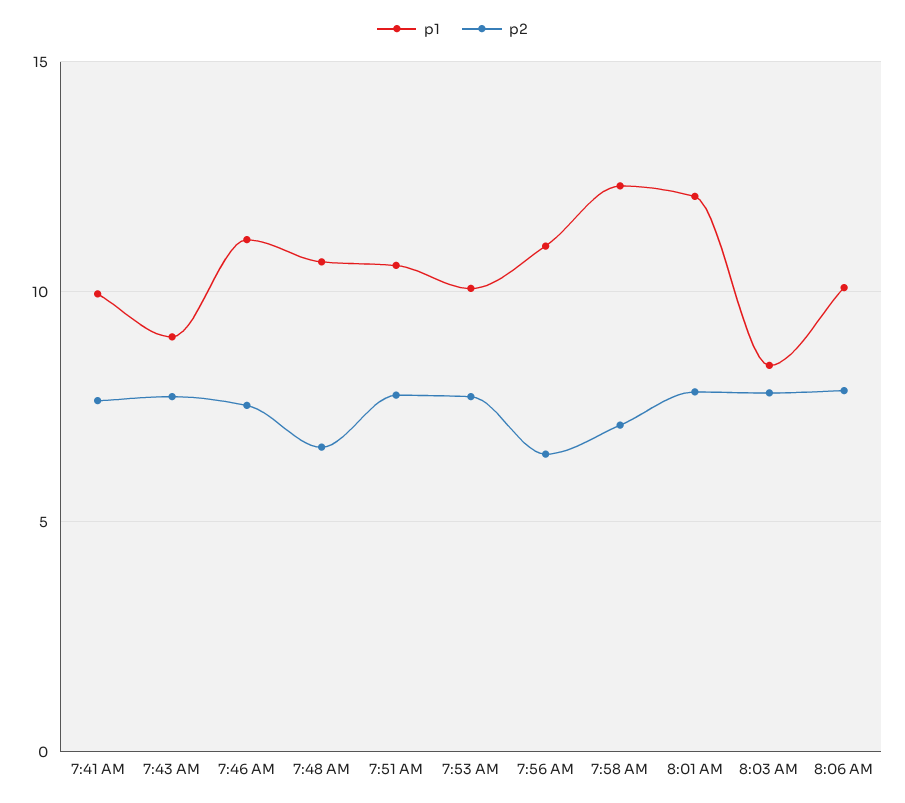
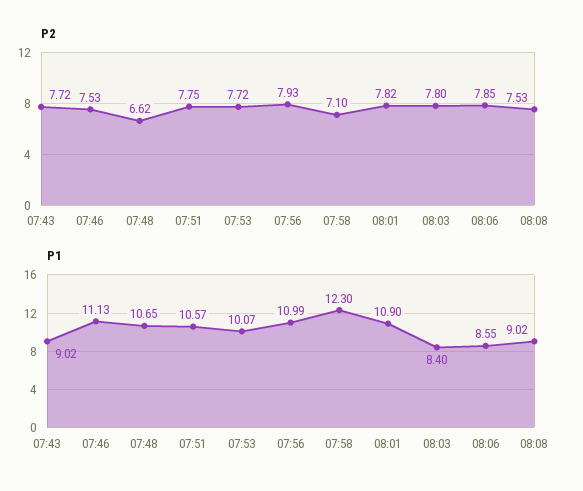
p1, 7:41 AM: 10 -> none
p2, 7:41 AM: 7.5 -> none
p2, 7:56 AM: 6.5 -> 7.93
p1, 8:01 AM: 12 -> 10.9
p1, 8:06 AM: 10 -> 8.55
p2, 08:08: none -> 7.53
p1, 08:08: none -> 9.02

